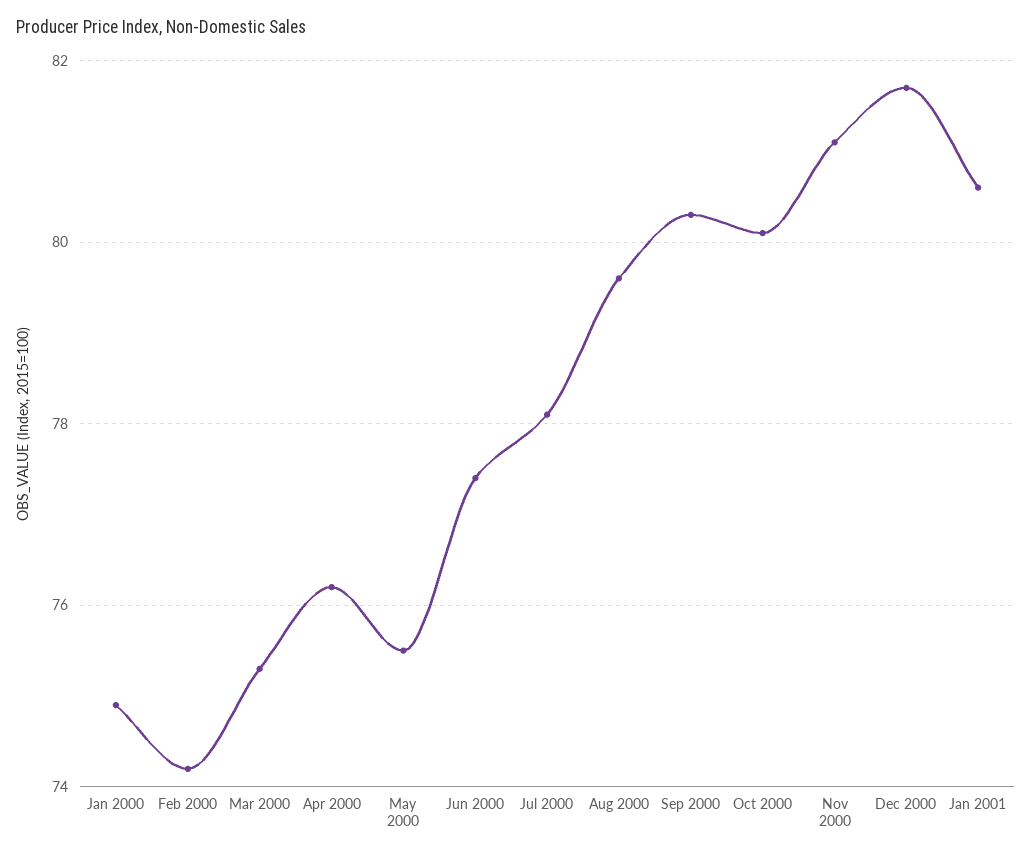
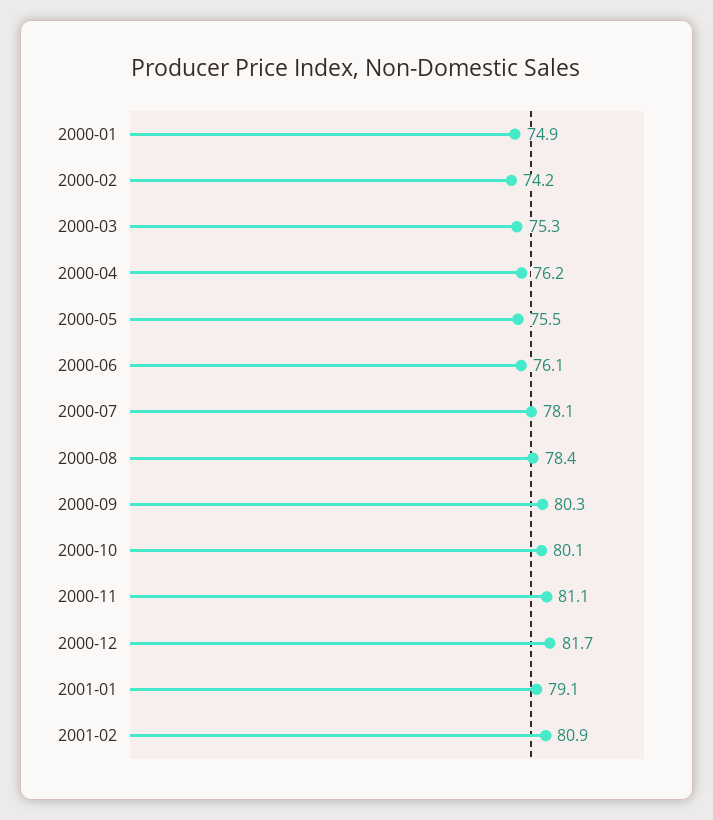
Jun 2000: 77.5 -> 76.1
Aug 2000: 79.5 -> 78.4
Jan 2001: 80.5 -> 79.1
2001-02: none -> 80.9

